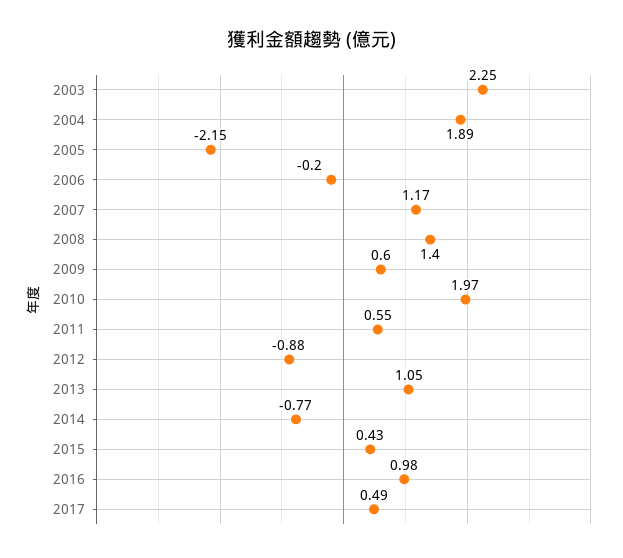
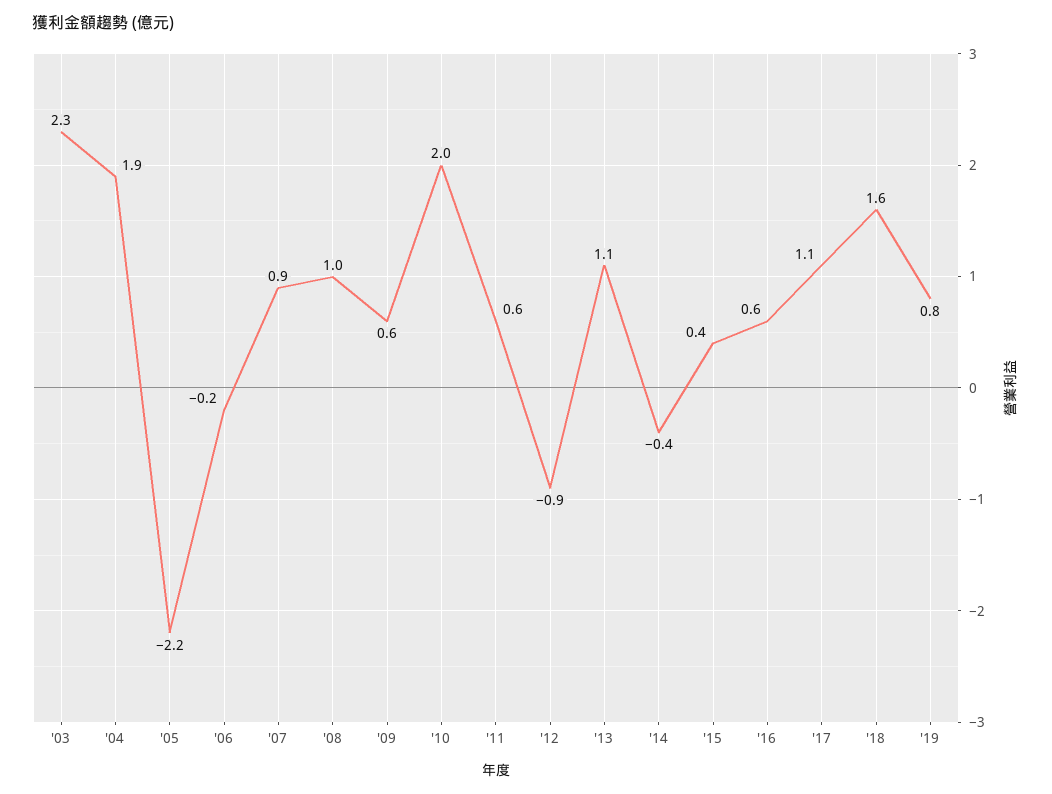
2007: 1.17 -> 0.9
2008: 1.4 -> 1
2014: -0.77 -> -0.4
2016: 0.98 -> 0.6
2017: 0.49 -> 1.1
'18: none -> 1.6
'19: none -> 0.8

